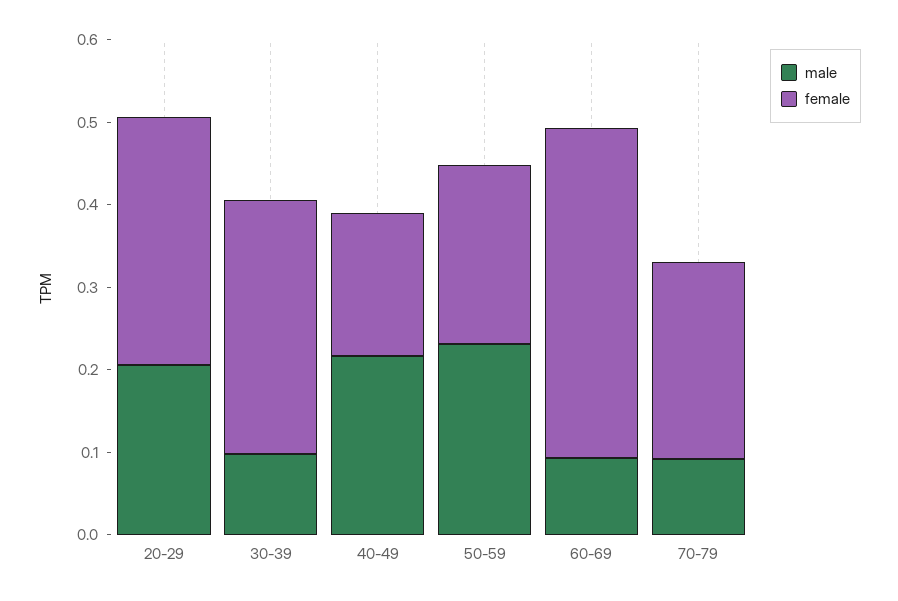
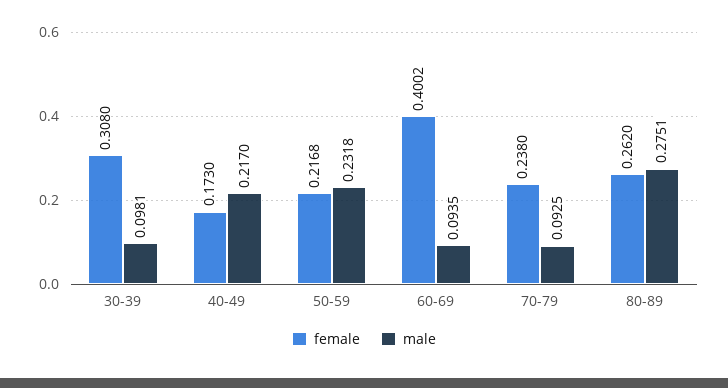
male, 20-29: 0.2 -> none
female, 20-29: 0.3 -> none
female, 80-89: none -> 0.262
male, 80-89: none -> 0.2751

